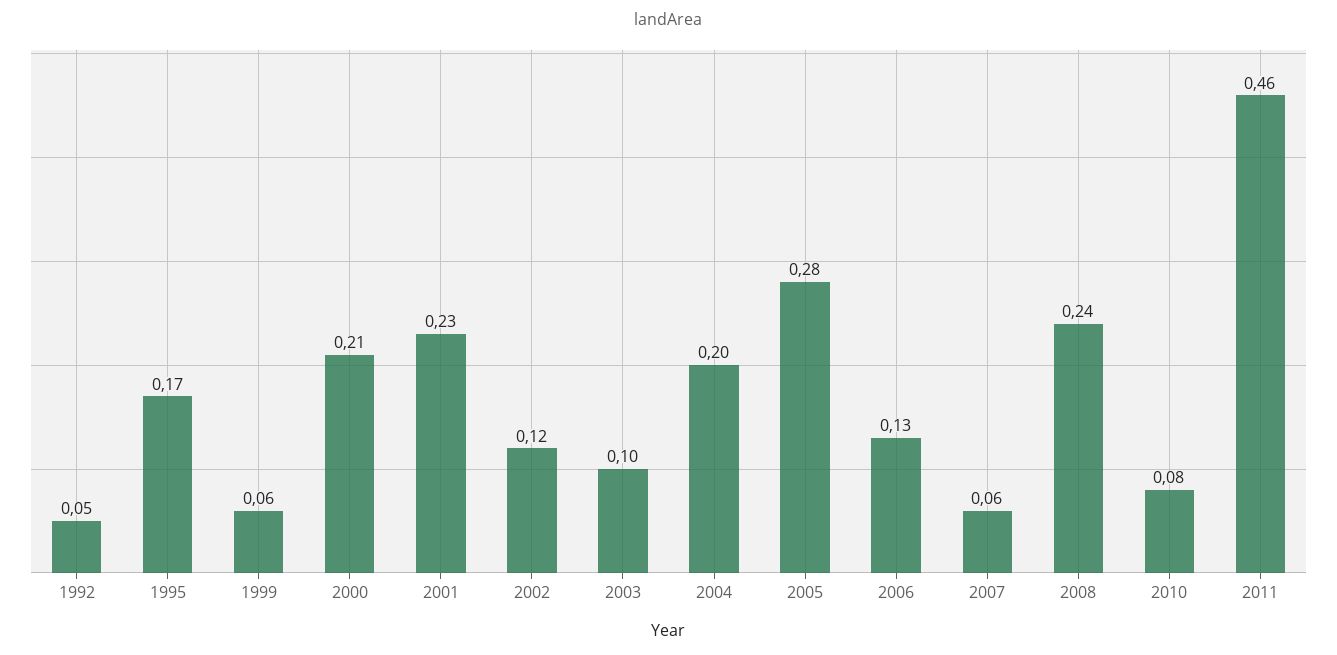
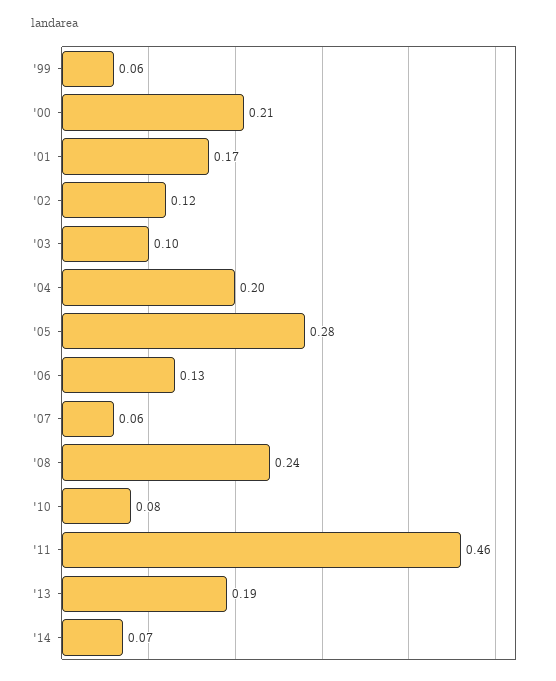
1992: 0.05 -> none
1995: 0.17 -> none
2001: 0.23 -> 0.17
'13: none -> 0.19
'14: none -> 0.07

